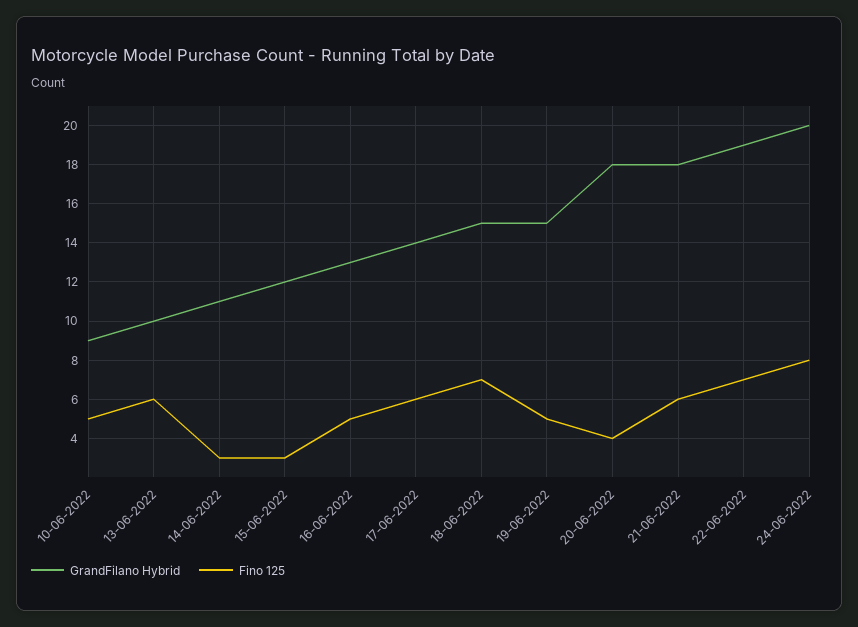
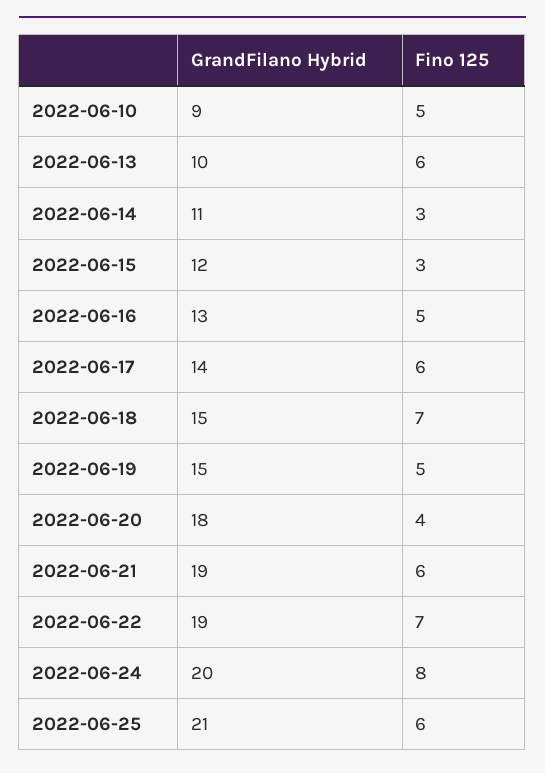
GrandFilano Hybrid, 21-06-2022: 18 -> 19
GrandFilano Hybrid, 2022-06-25: none -> 21
Fino 125, 2022-06-25: none -> 6

